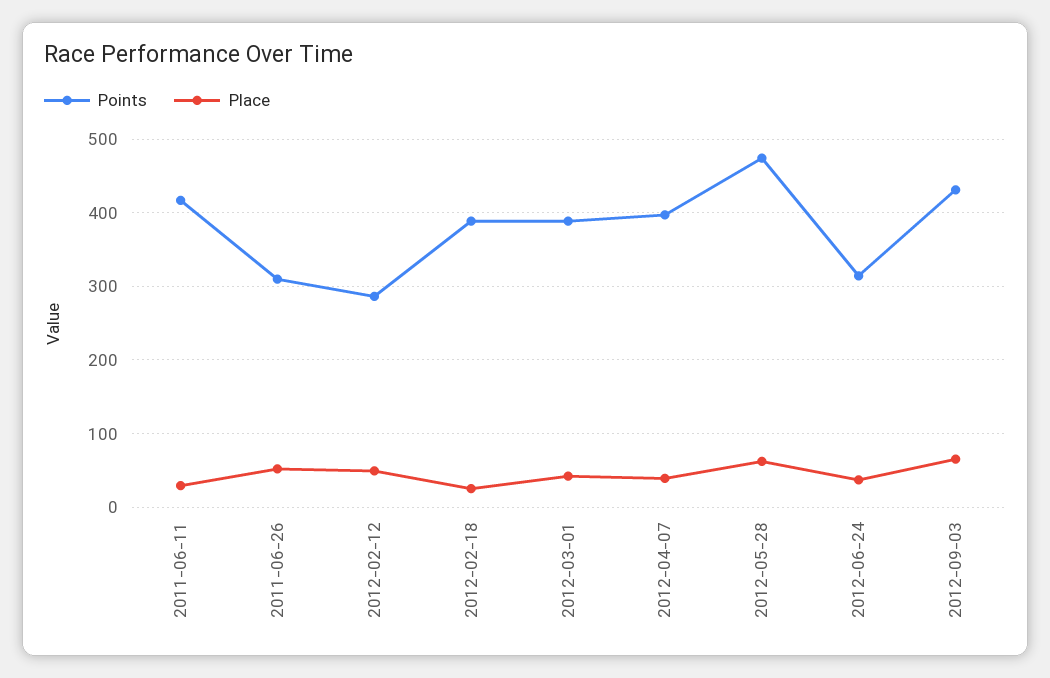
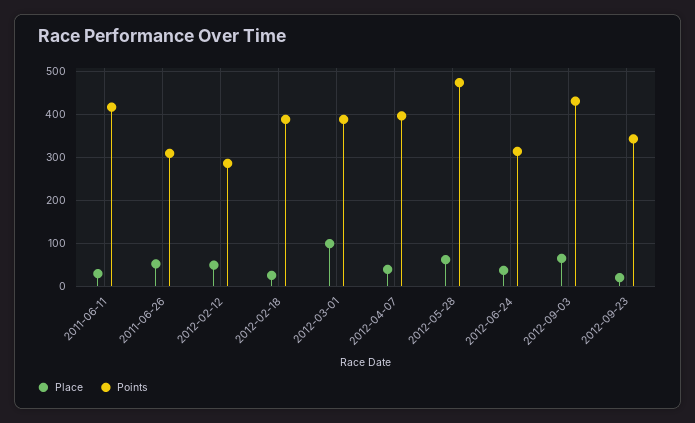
Place, 2012-03-01: 40 -> 100
Place, 2012-09-23: none -> 20
Points, 2012-09-23: none -> 340

